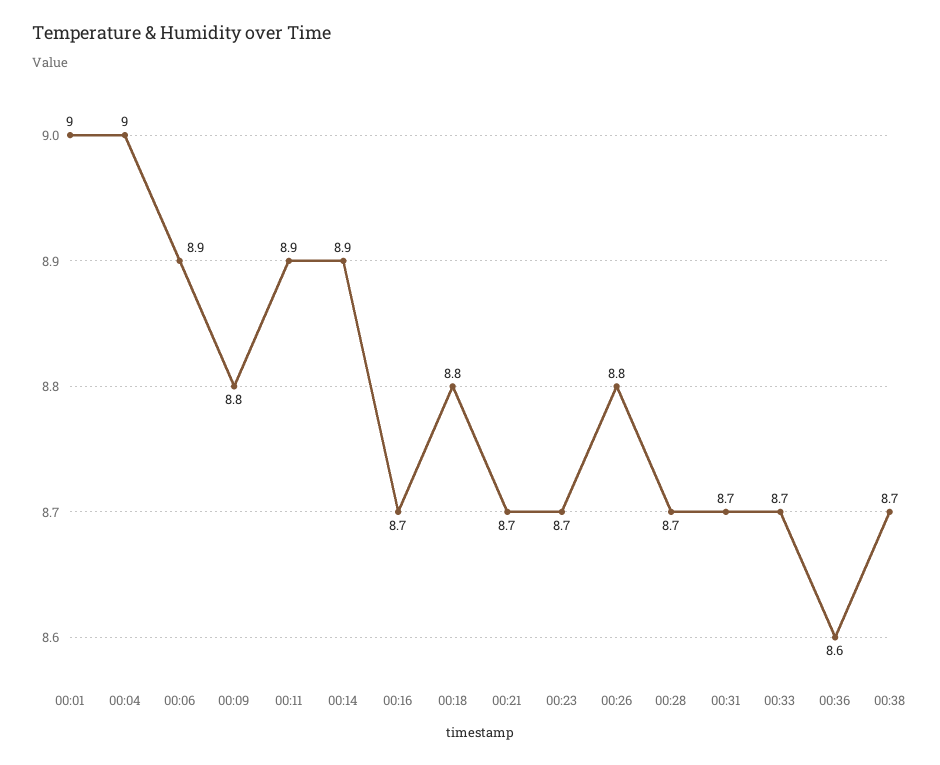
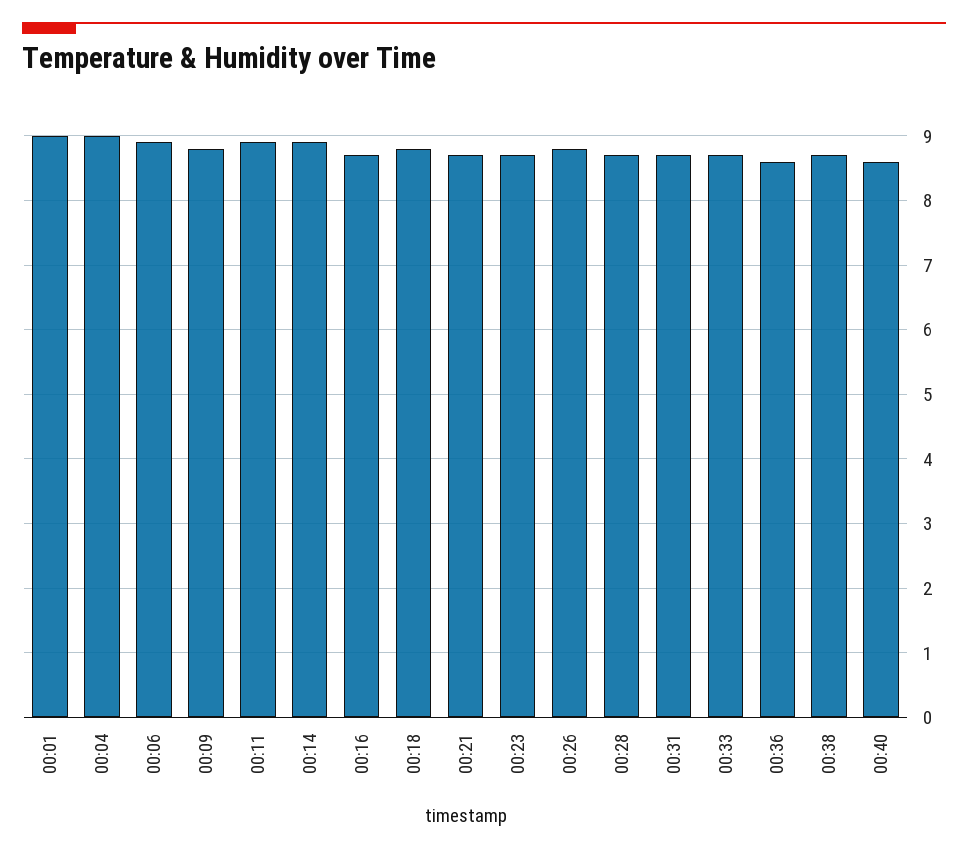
00:40: none -> 8.6

